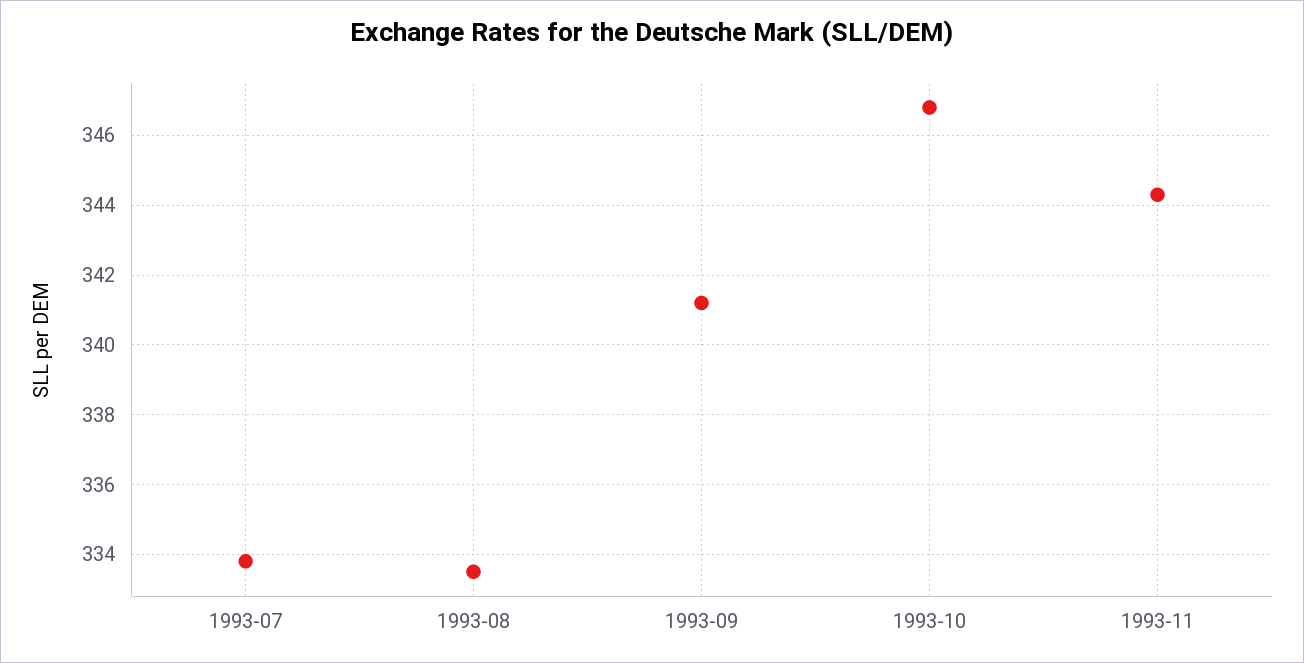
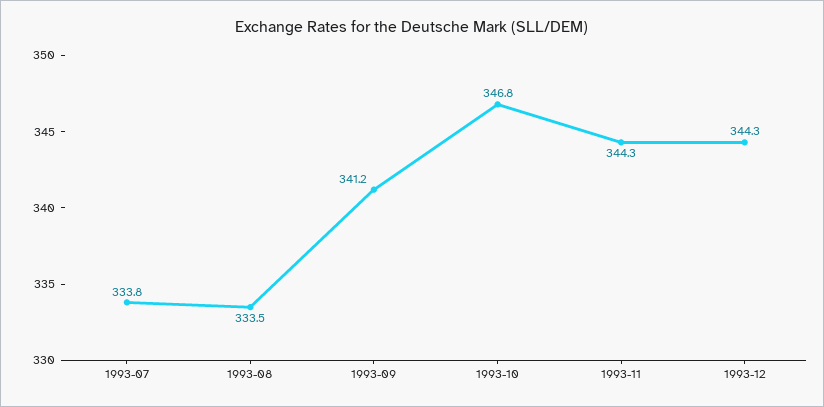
1993-12: none -> 344.3

